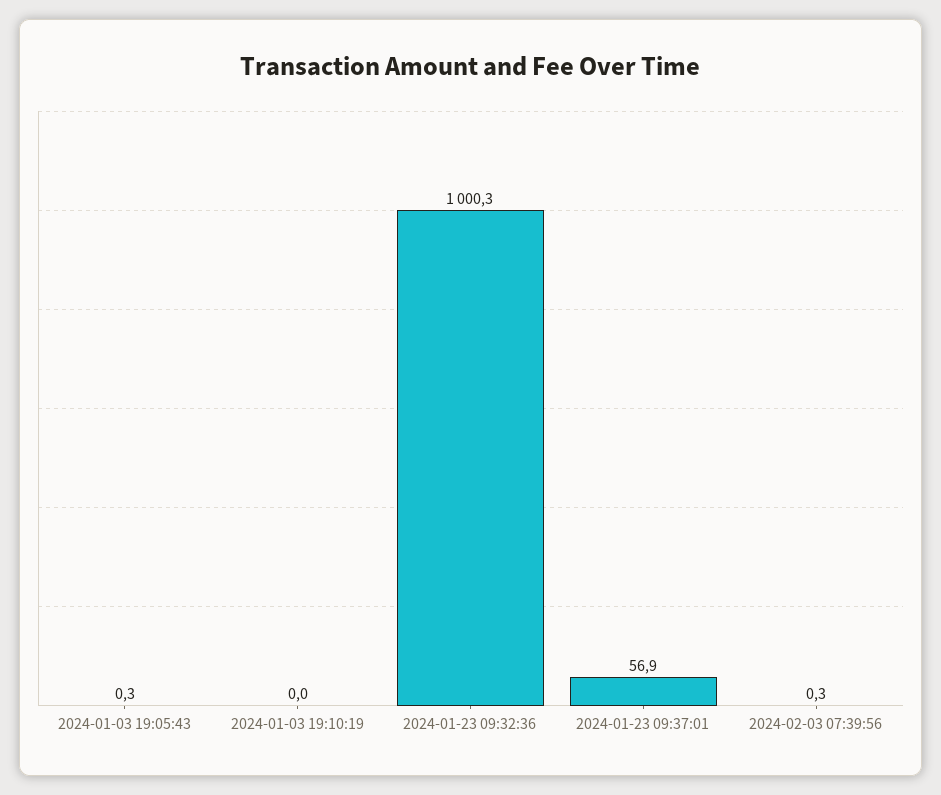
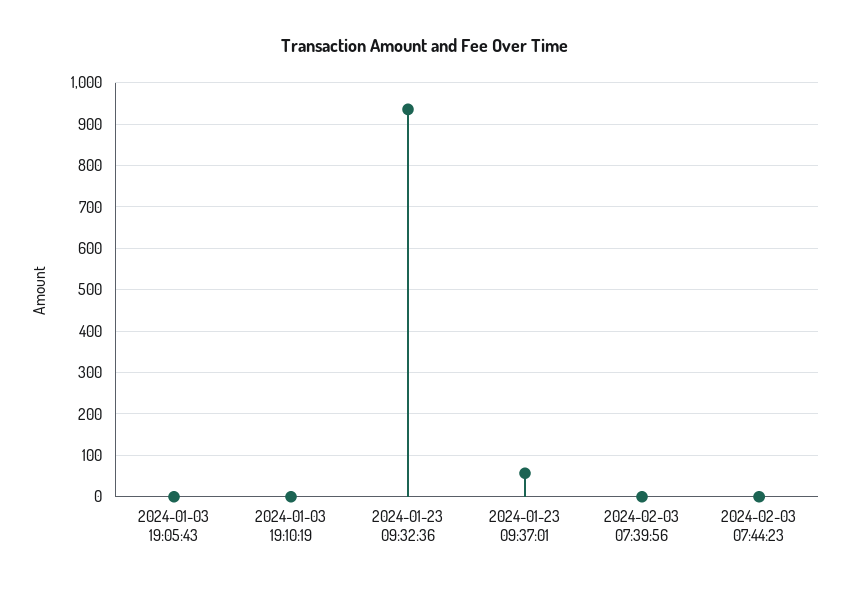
2024-01-23 09:32:36: 1000.3 -> 940
2024-02-03 07:44:23: none -> 0

